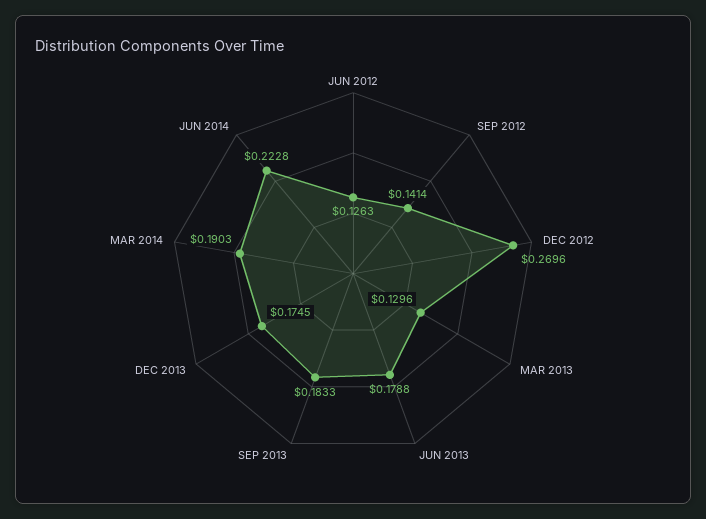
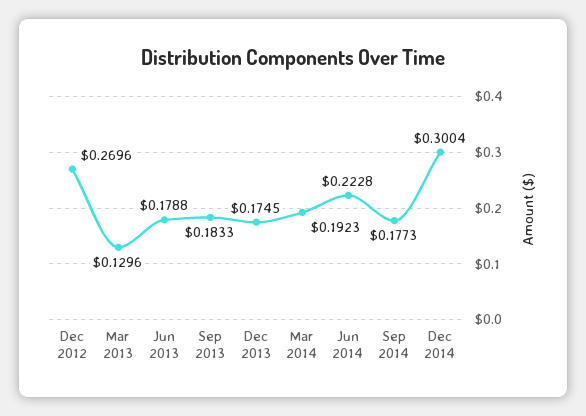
JUN 2012: 0.1263 -> none
SEP 2012: 0.1414 -> none
MAR 2014: 0.1903 -> 0.1923
Sep 2014: none -> 0.1773
Dec 2014: none -> 0.3004

